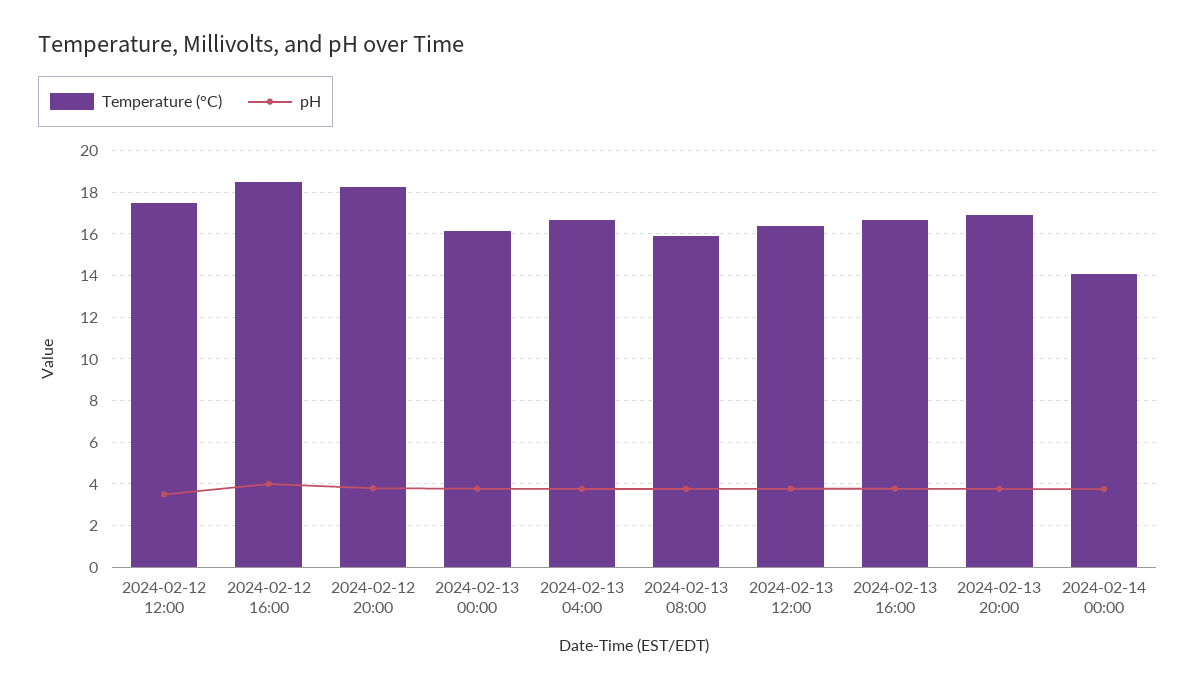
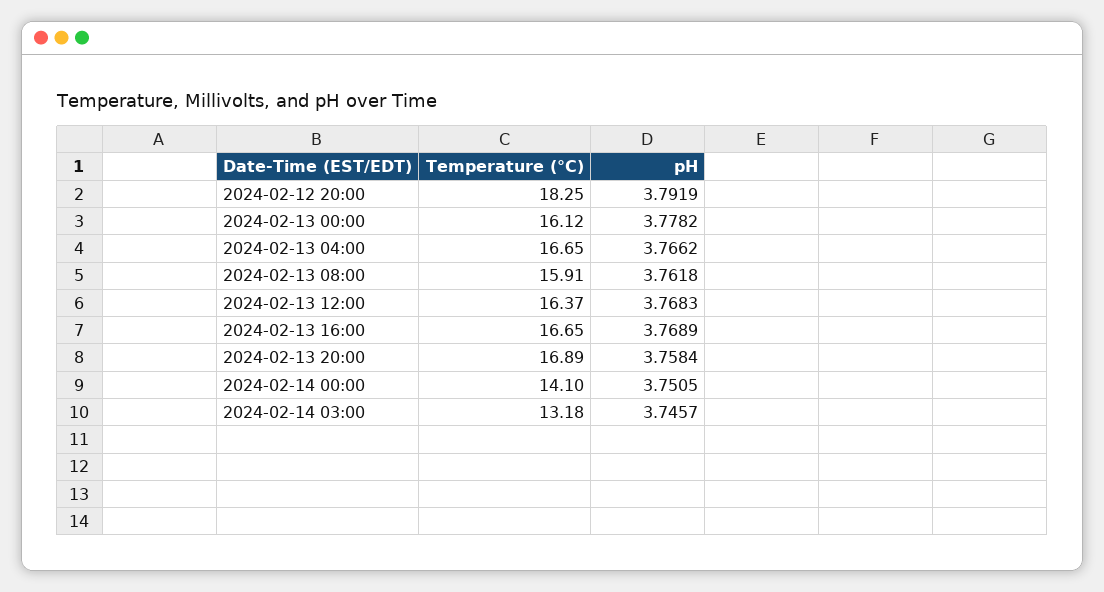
Temperature (°C), 2024-02-12 12:00: 17.5 -> none
pH, 2024-02-12 12:00: 3.5 -> none
Temperature (°C), 2024-02-12 16:00: 18.5 -> none
pH, 2024-02-12 16:00: 4 -> none
Temperature (°C), 2024-02-14 03:00: none -> 13.18
pH, 2024-02-14 03:00: none -> 3.7457

